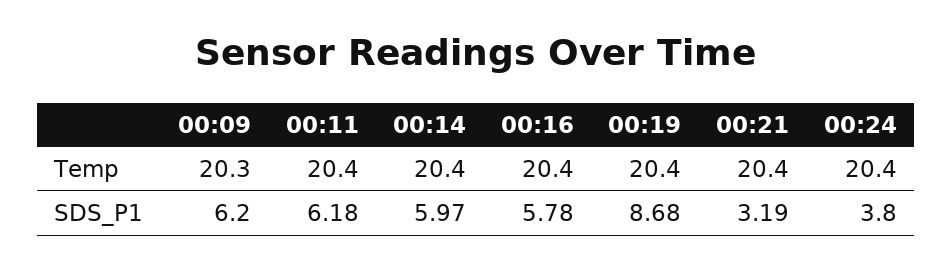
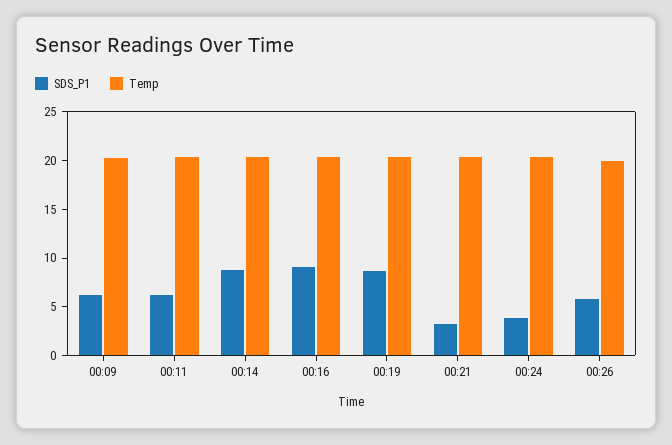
SDS_P1, 00:14: 5.97 -> 9
SDS_P1, 00:16: 5.78 -> 9
SDS_P1, 00:26: none -> 6
Temp, 00:26: none -> 20

